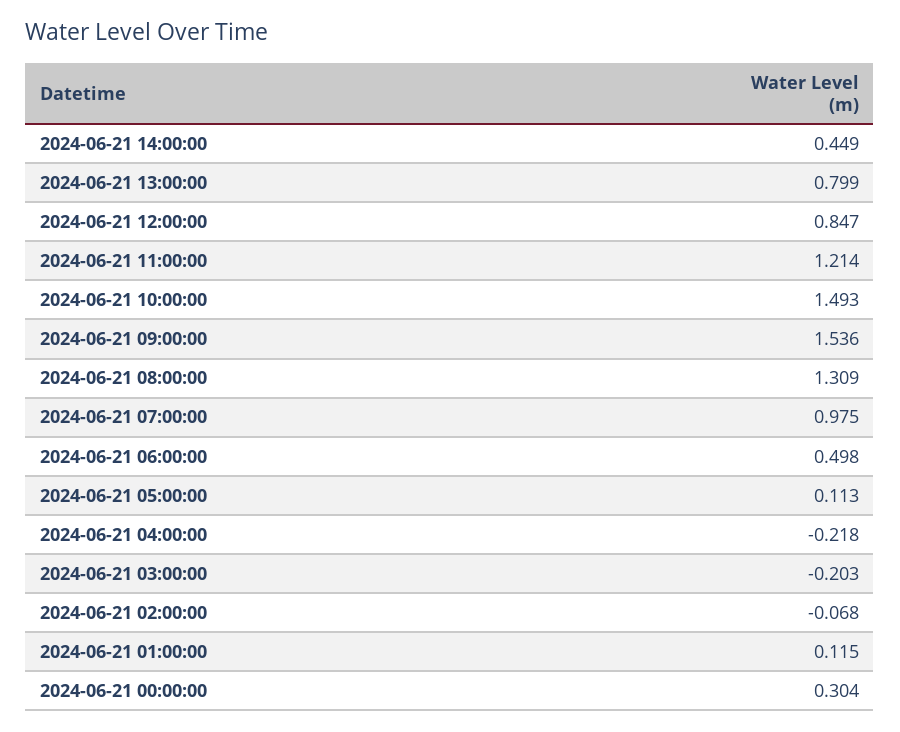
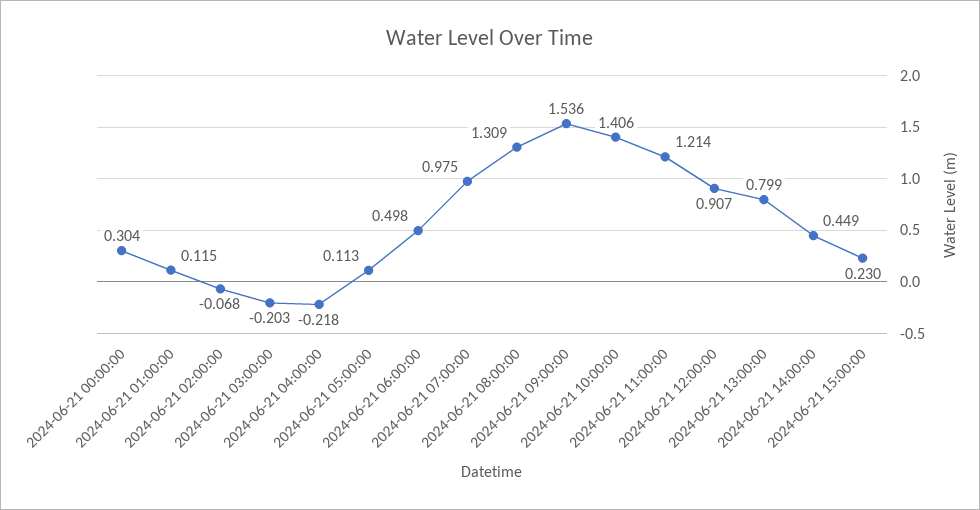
2024-06-21 12:00:00: 0.847 -> 0.907
2024-06-21 10:00:00: 1.493 -> 1.406
2024-06-21 15:00:00: none -> 0.23

